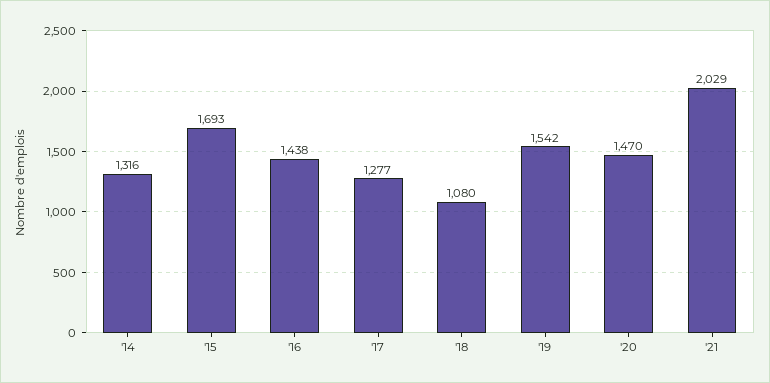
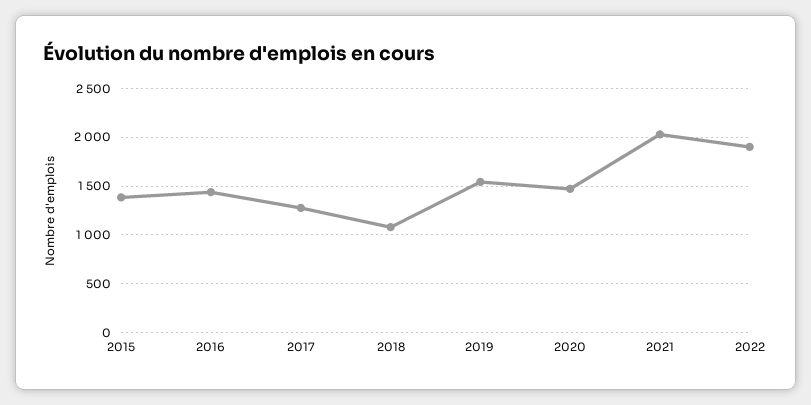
'14: 1316 -> none
'15: 1693 -> 1400
2022: none -> 1900

